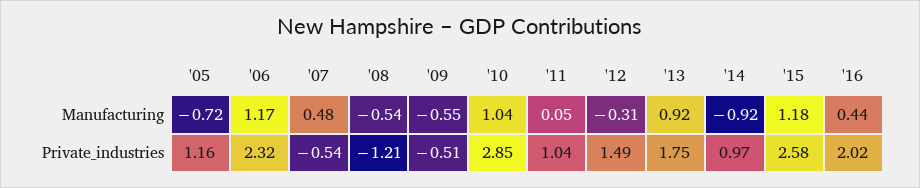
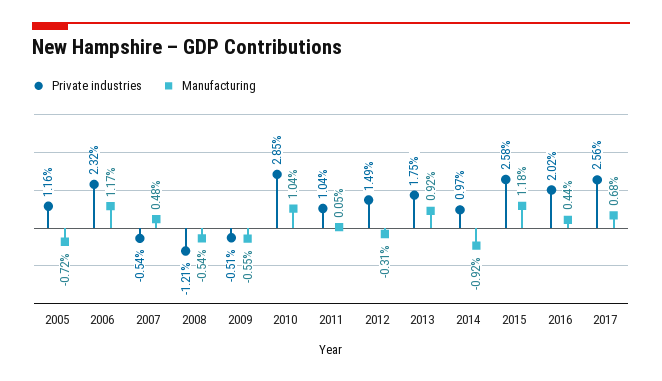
Private_industries, 2017: none -> 2.56
Manufacturing, 2017: none -> 0.68

